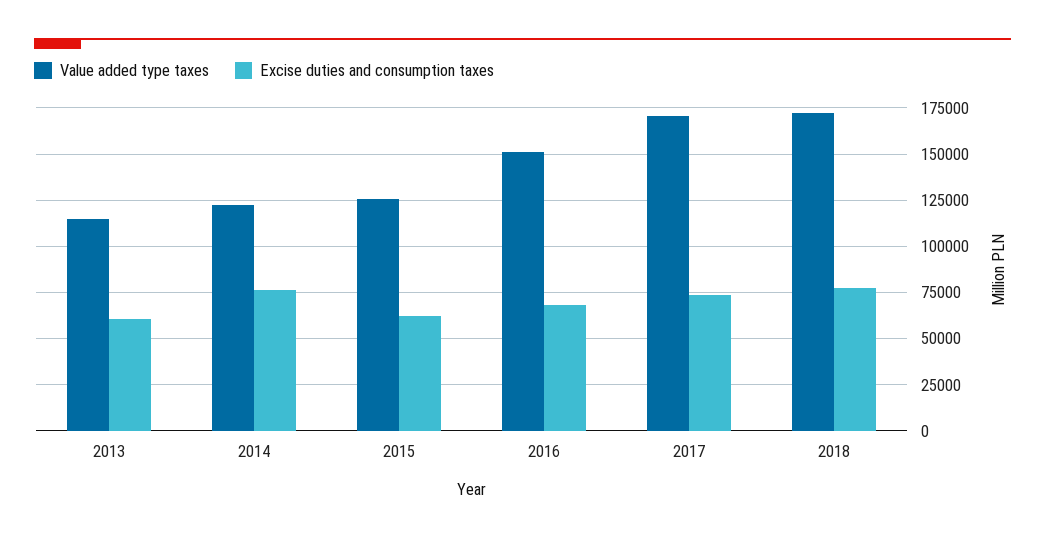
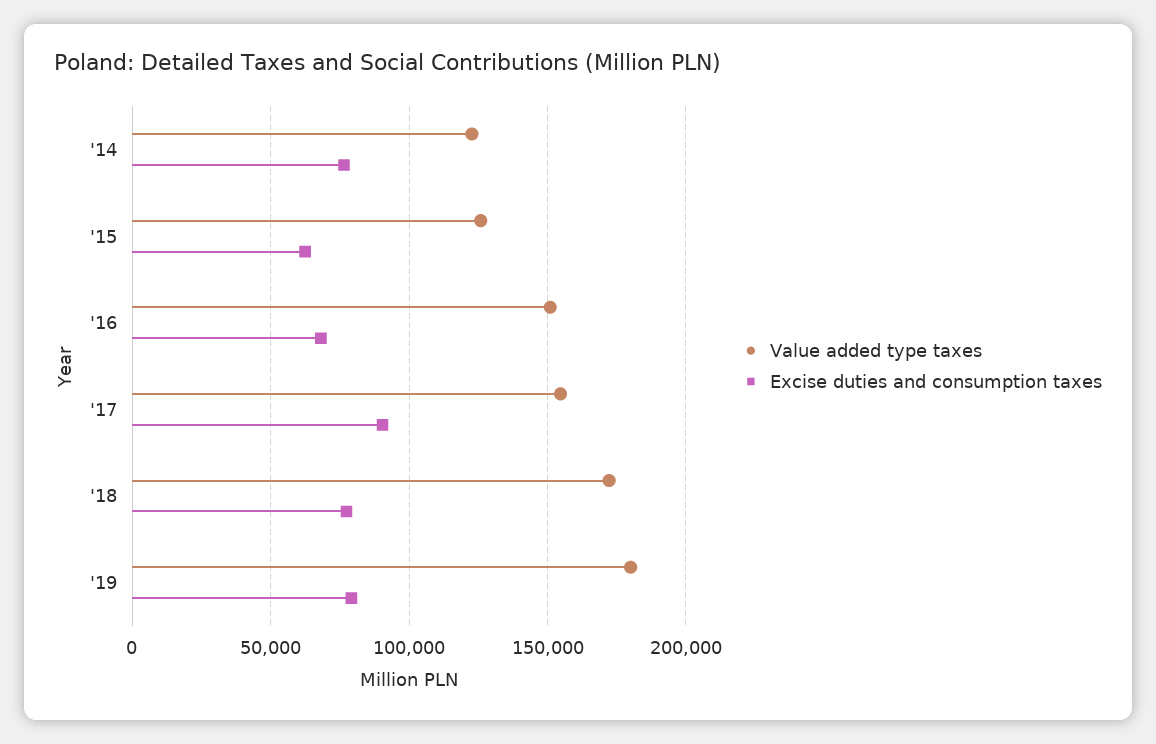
Value added type taxes, 2013: 115000 -> none
Excise duties and consumption taxes, 2013: 60000 -> none
Value added type taxes, 2017: 170000 -> 155000
Excise duties and consumption taxes, 2017: 75000 -> 90000
Value added type taxes, '19: none -> 180000
Excise duties and consumption taxes, '19: none -> 80000

